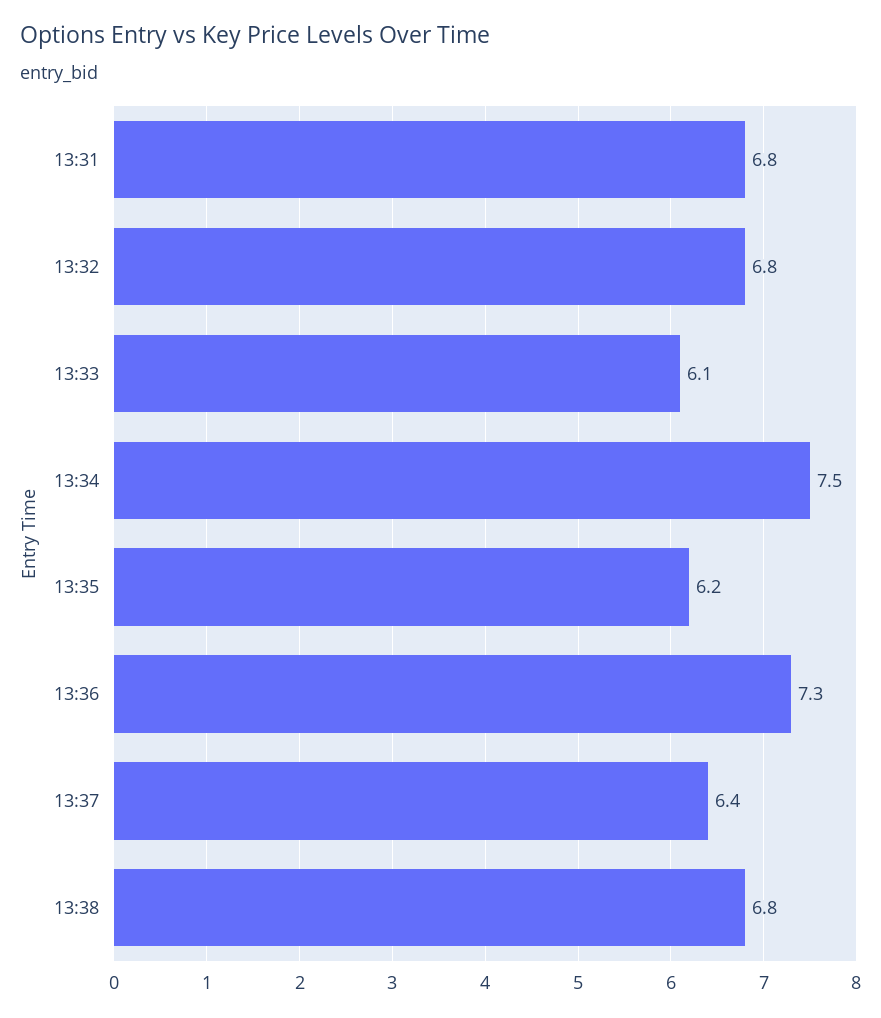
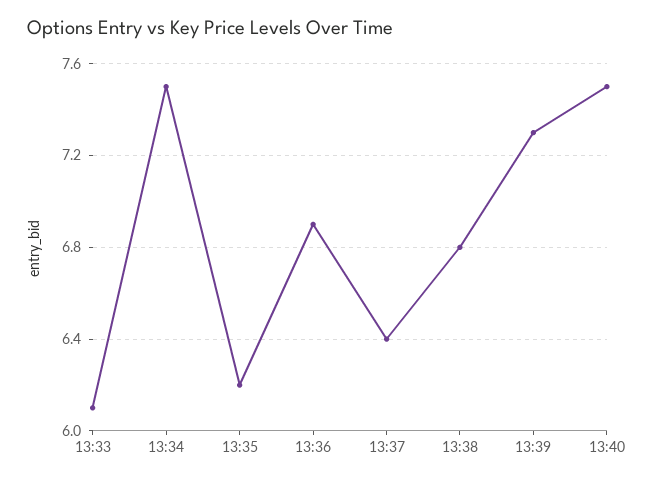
13:31: 6.8 -> none
13:32: 6.8 -> none
13:36: 7.3 -> 6.9
13:39: none -> 7.3
13:40: none -> 7.5

